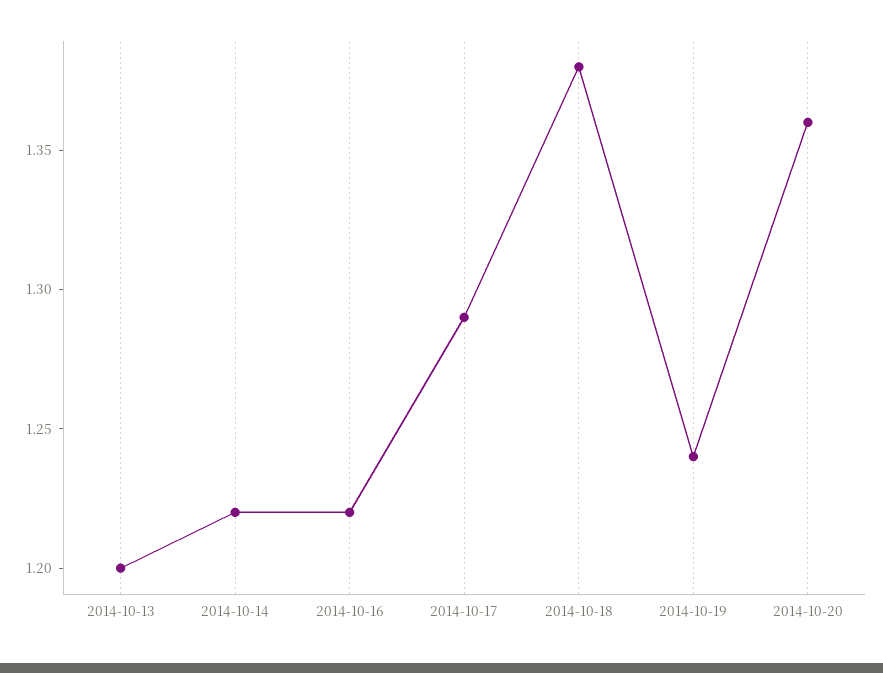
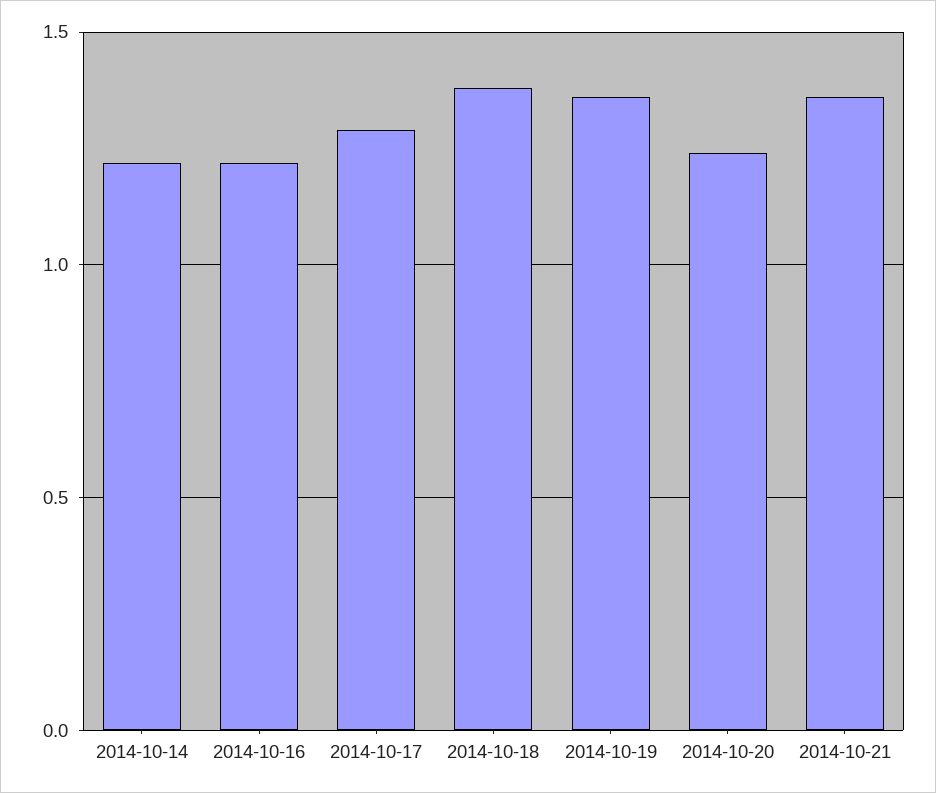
2014-10-13: 1.2 -> none
2014-10-19: 1.24 -> 1.35
2014-10-20: 1.36 -> 1.25
2014-10-21: none -> 1.35

